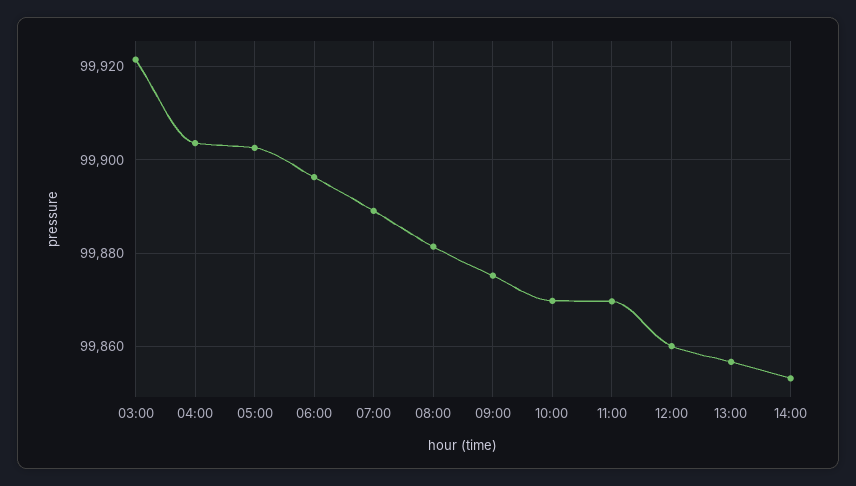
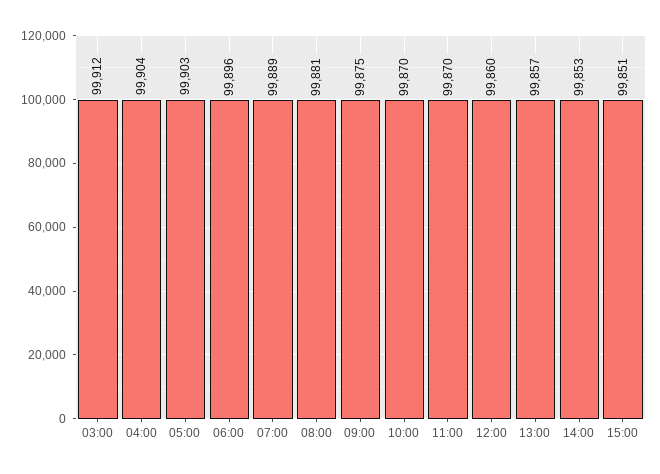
03:00: 99922 -> 99912
15:00: none -> 99851

